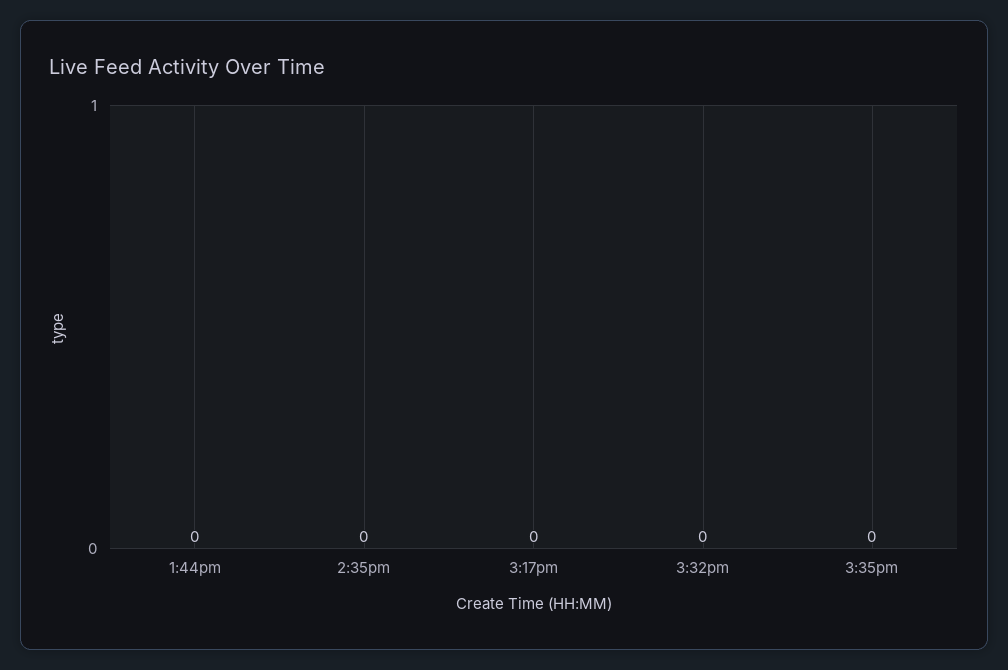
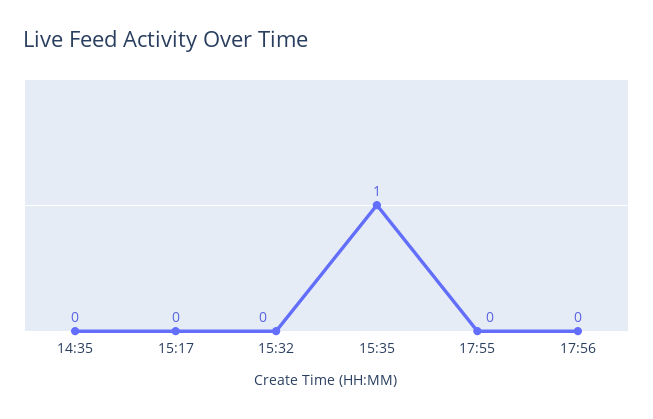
1:44pm: 0 -> none
3:35pm: 0 -> 1
17:55: none -> 0
17:56: none -> 0

